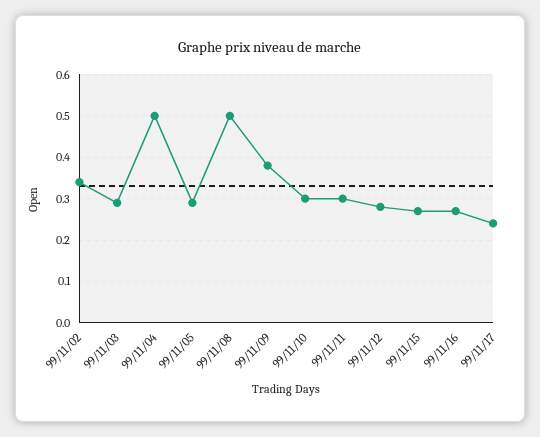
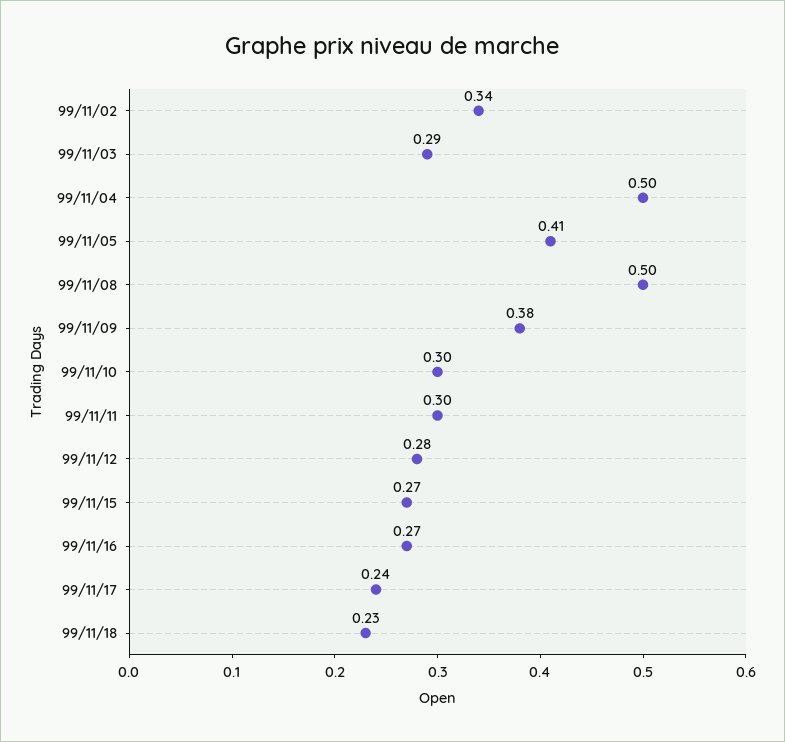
99/11/05: 0.3 -> 0.41
99/11/18: none -> 0.23

